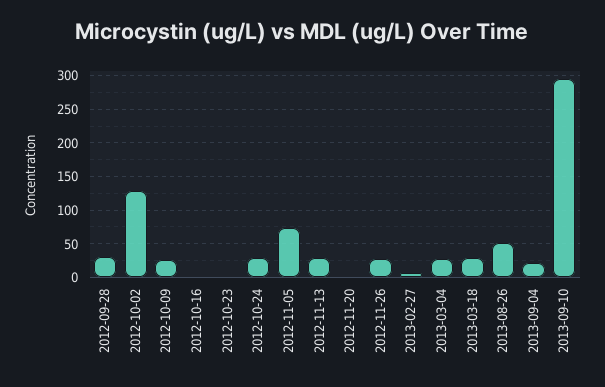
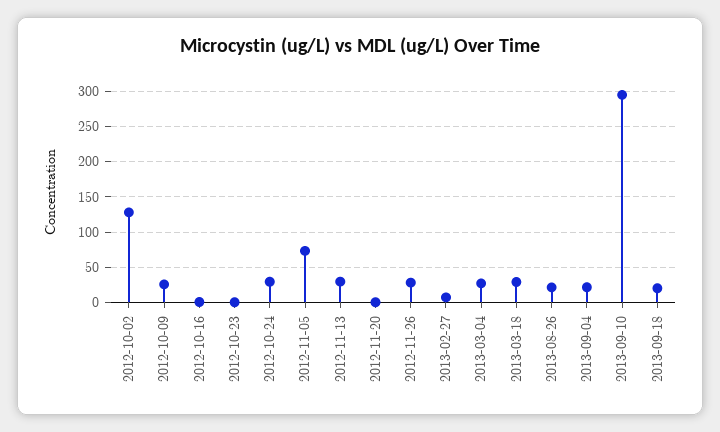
2012-09-28: 30 -> none
2013-08-26: 50 -> 20
2013-09-18: none -> 20

